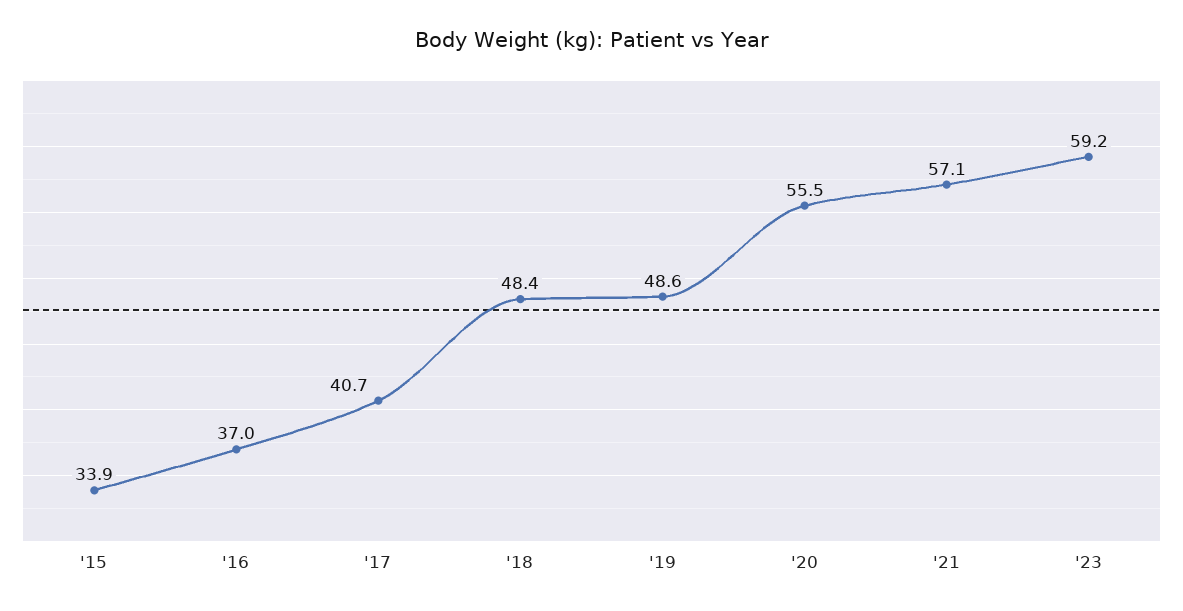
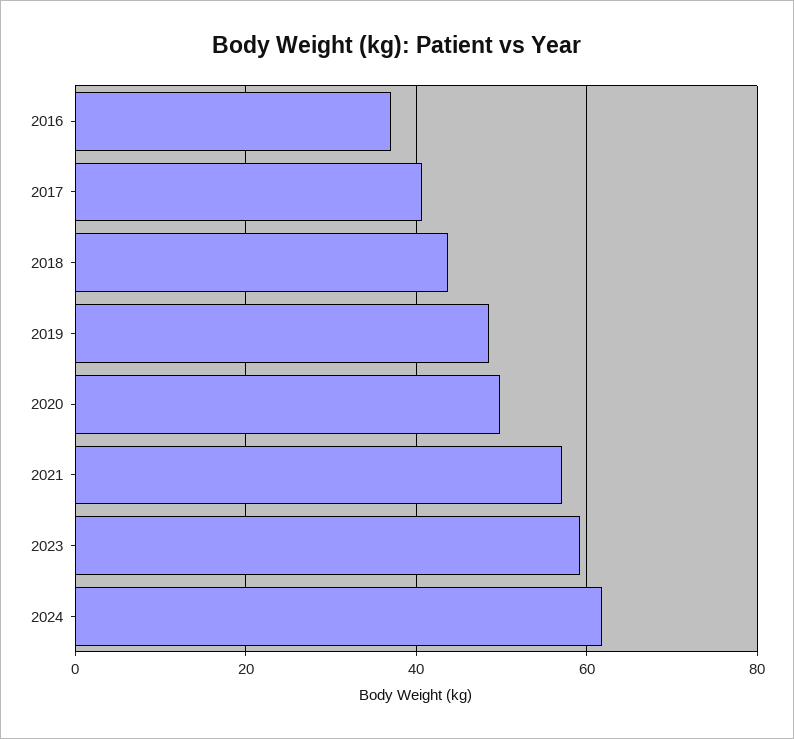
'15: 33.9 -> none
'18: 48.4 -> 44
'20: 55.5 -> 50
2024: none -> 62

